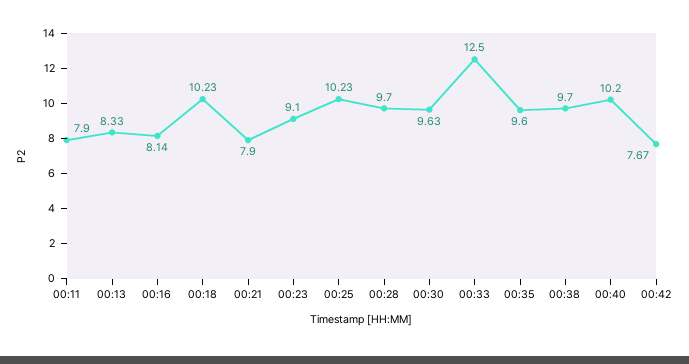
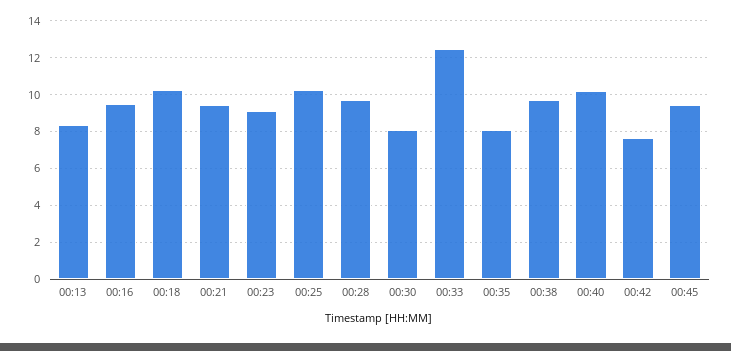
00:11: 7.9 -> none
00:16: 8.14 -> 9.5
00:21: 7.9 -> 9.5
00:30: 9.63 -> 8
00:35: 9.6 -> 8
00:45: none -> 9.5

